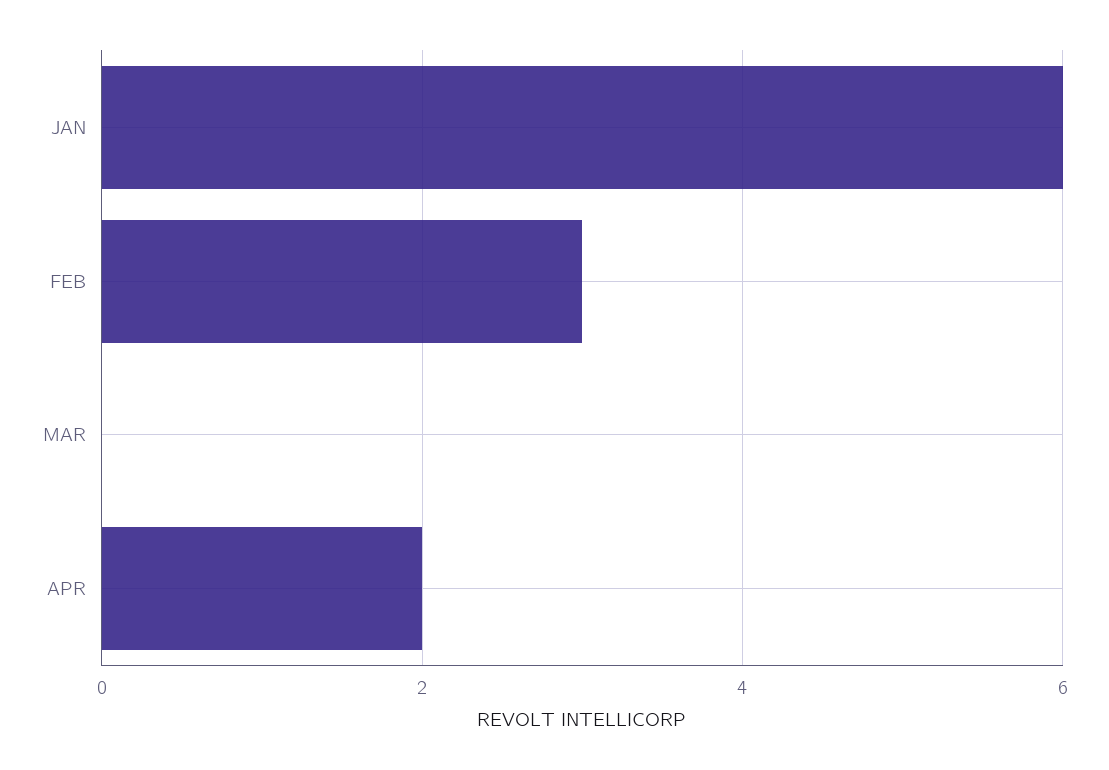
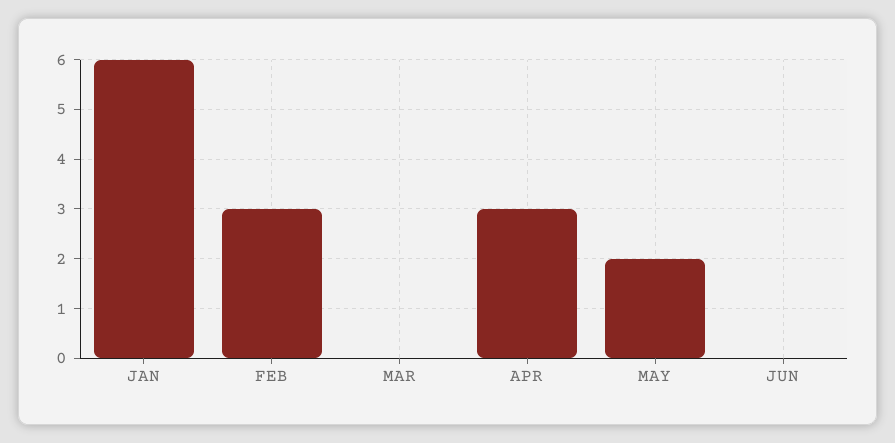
APR: 2 -> 3
MAY: none -> 2
JUN: none -> 0

